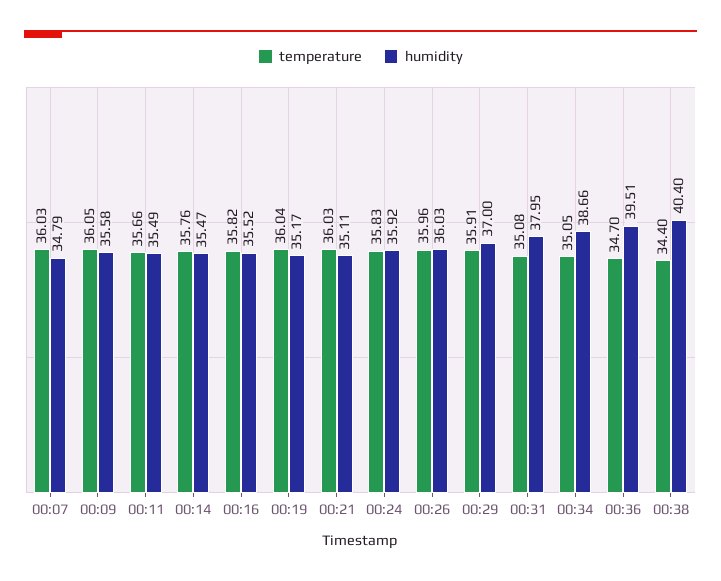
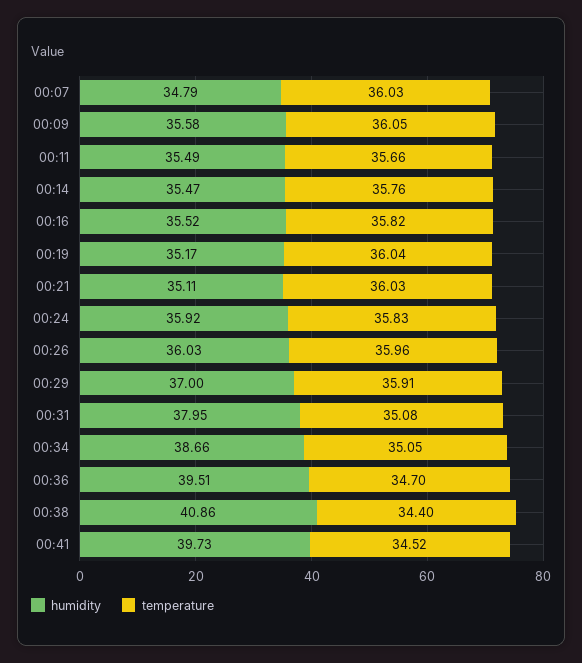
humidity, 00:38: 40.4 -> 40.86
humidity, 00:41: none -> 39.73
temperature, 00:41: none -> 34.52

